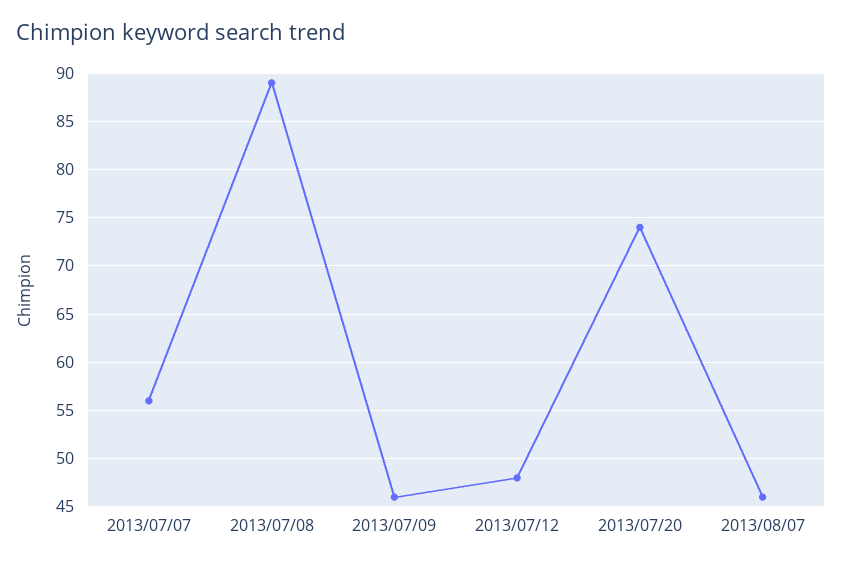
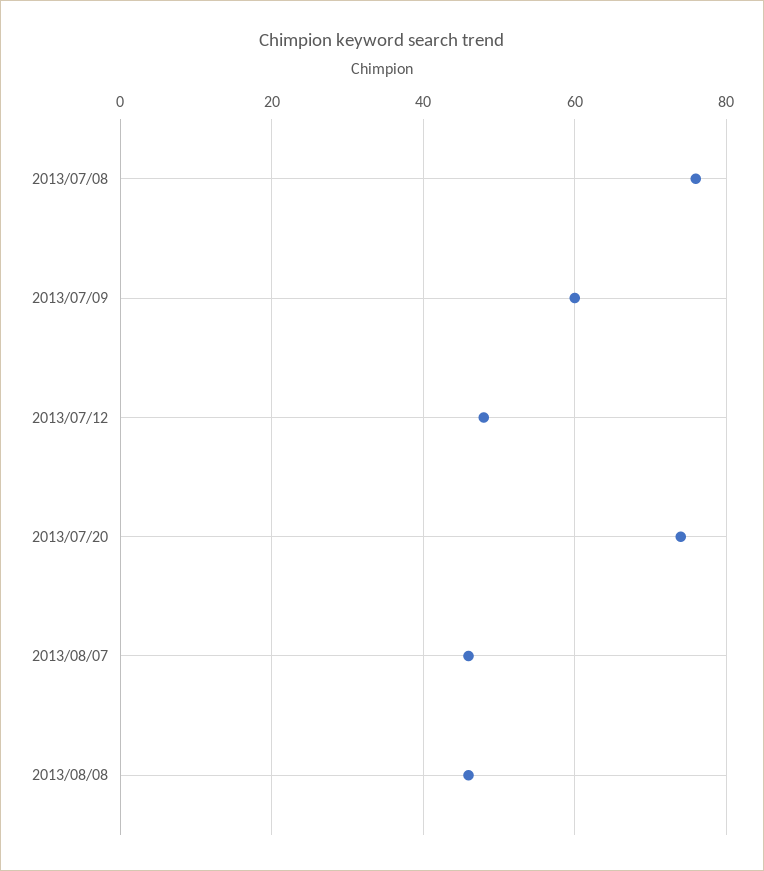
2013/07/07: 56 -> none
2013/07/08: 89 -> 75
2013/07/09: 46 -> 60
2013/08/08: none -> 45

